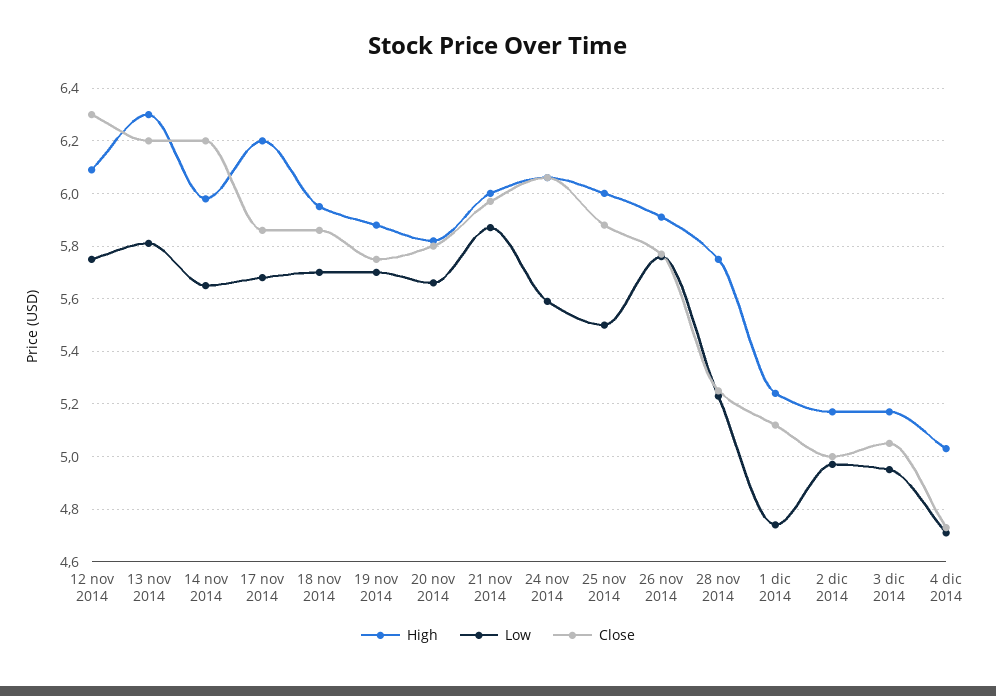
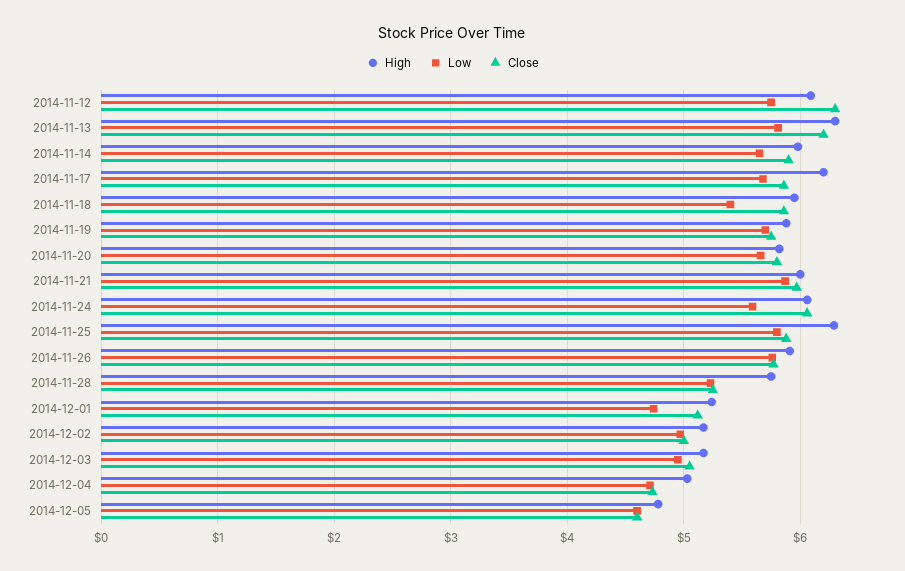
Close, 14 nov 2014: 6.2 -> 5.9
Low, 18 nov 2014: 5.7 -> 5.4
High, 25 nov 2014: 6 -> 6.3
Low, 25 nov 2014: 5.5 -> 5.8
High, 2014-12-05: none -> 4.8
Low, 2014-12-05: none -> 4.6
Close, 2014-12-05: none -> 4.6

